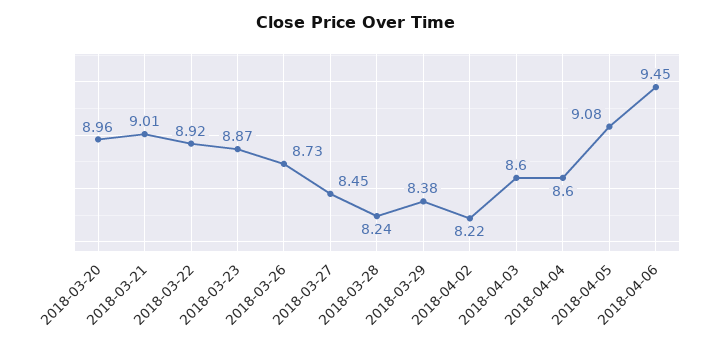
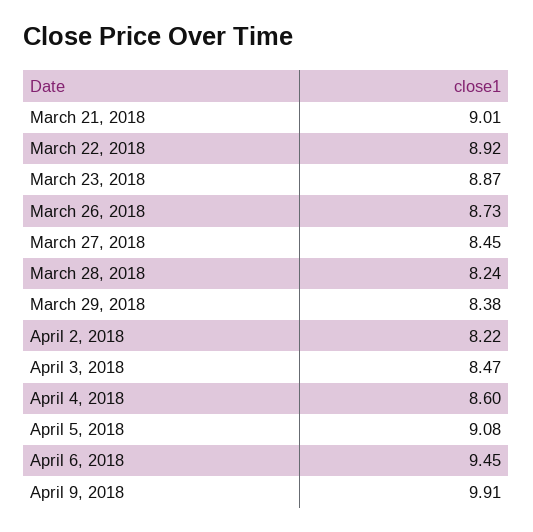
2018-03-20: 8.96 -> none
2018-04-03: 8.6 -> 8.47
April 9, 2018: none -> 9.91

